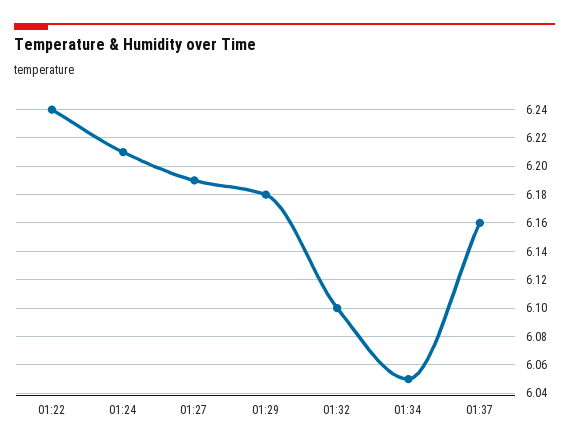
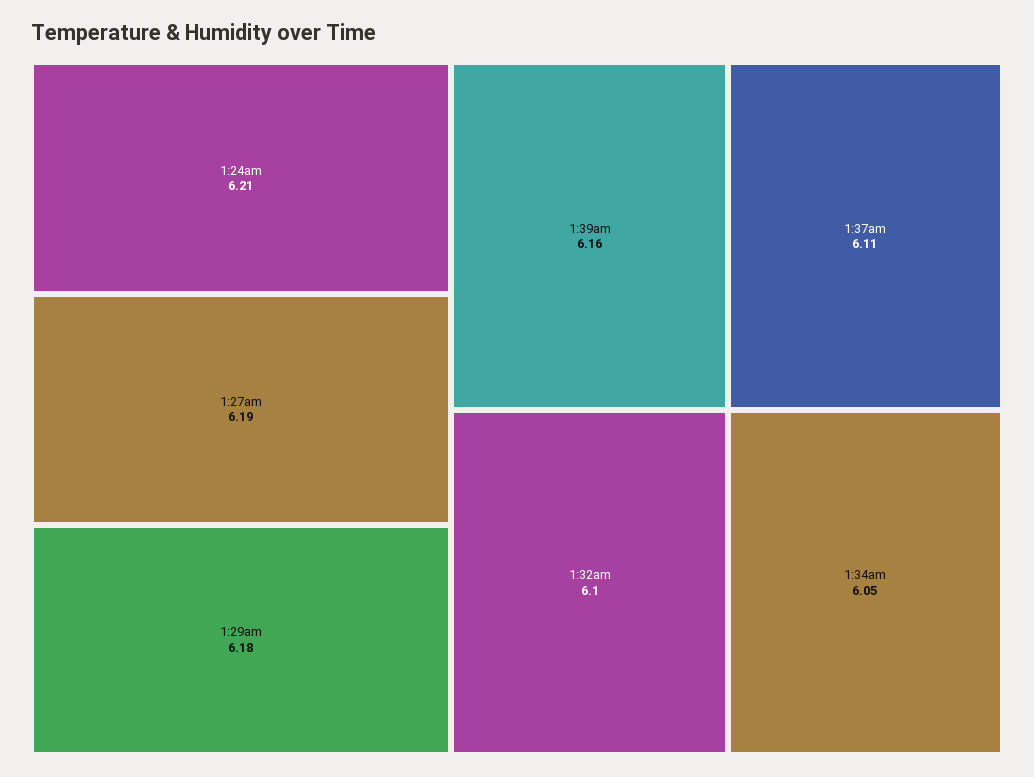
01:22: 6.24 -> none
01:37: 6.16 -> 6.11
1:39am: none -> 6.16

